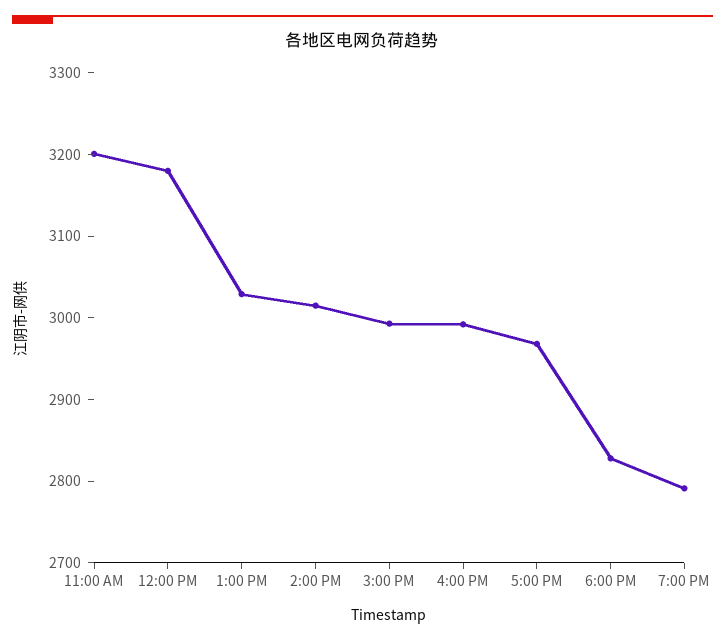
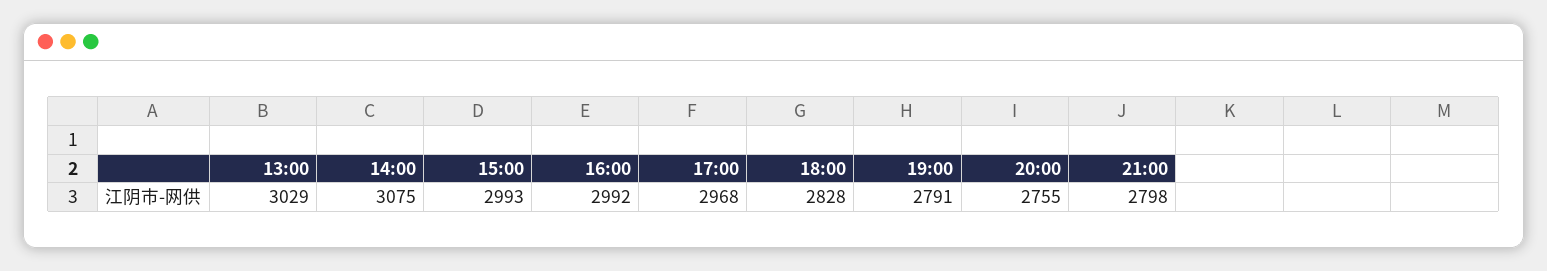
11:00 AM: 3200 -> none
12:00 PM: 3180 -> none
2:00 PM: 3020 -> 3075
20:00: none -> 2755
21:00: none -> 2798

